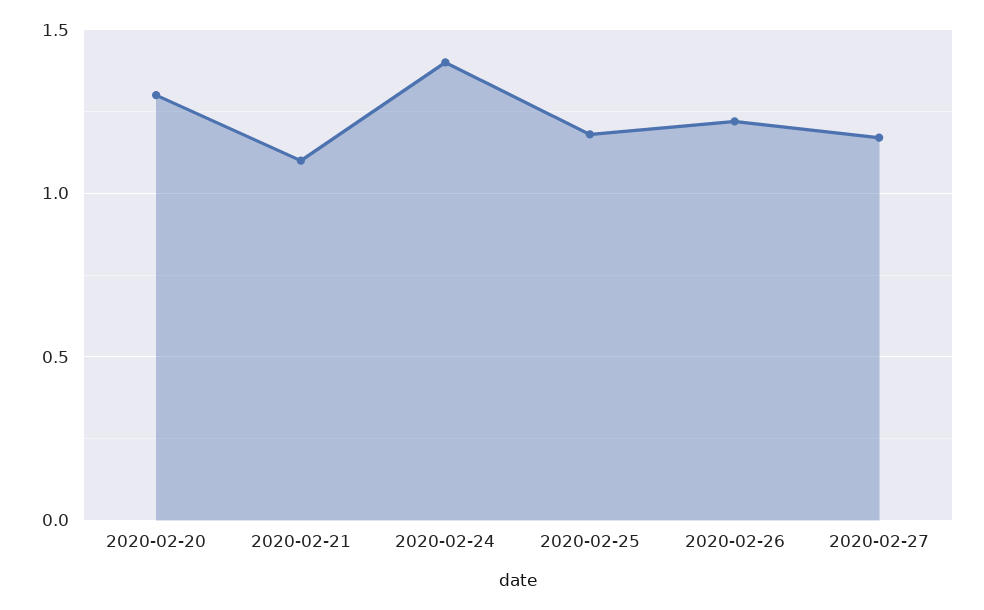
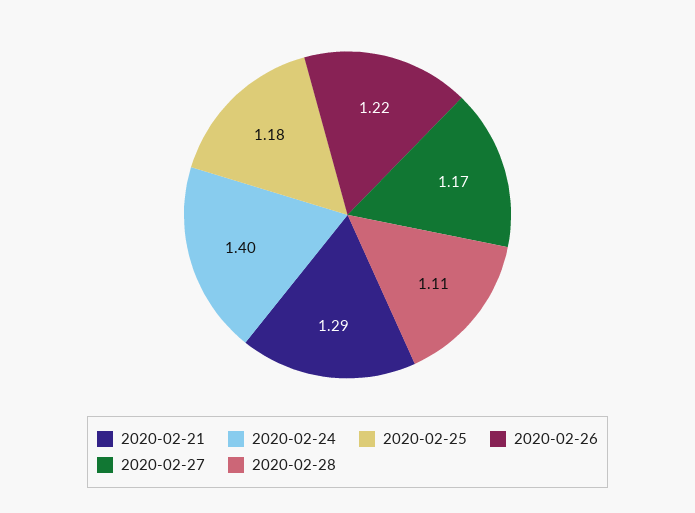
2020-02-20: 1.3 -> none
2020-02-21: 1.1 -> 1.29
2020-02-28: none -> 1.11

